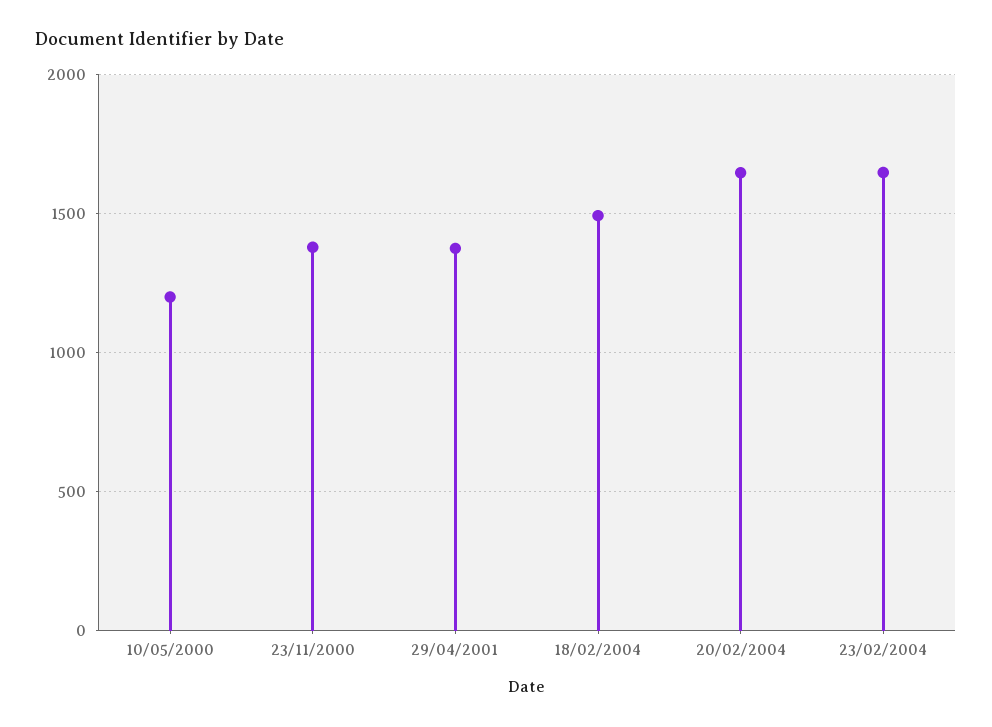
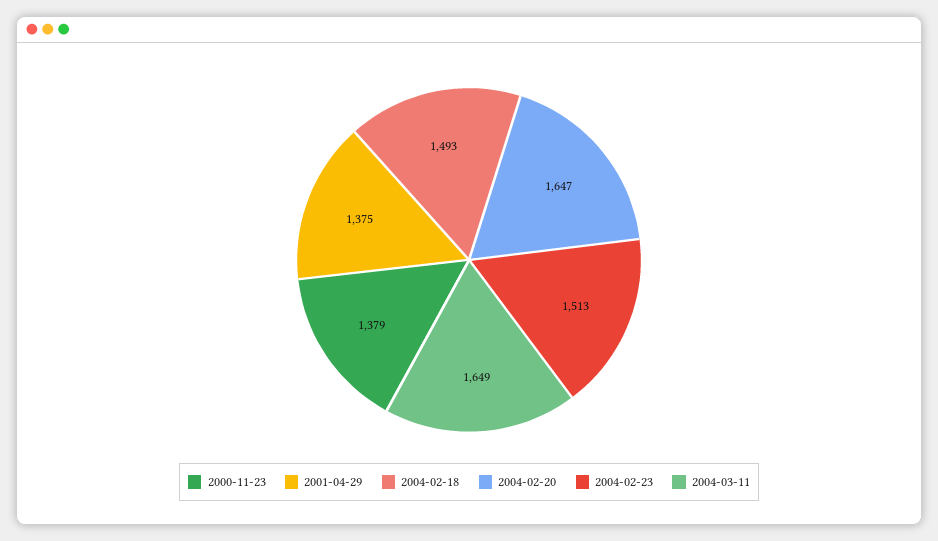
10/05/2000: 1200 -> none
23/02/2004: 1650 -> 1513
2004-03-11: none -> 1649

